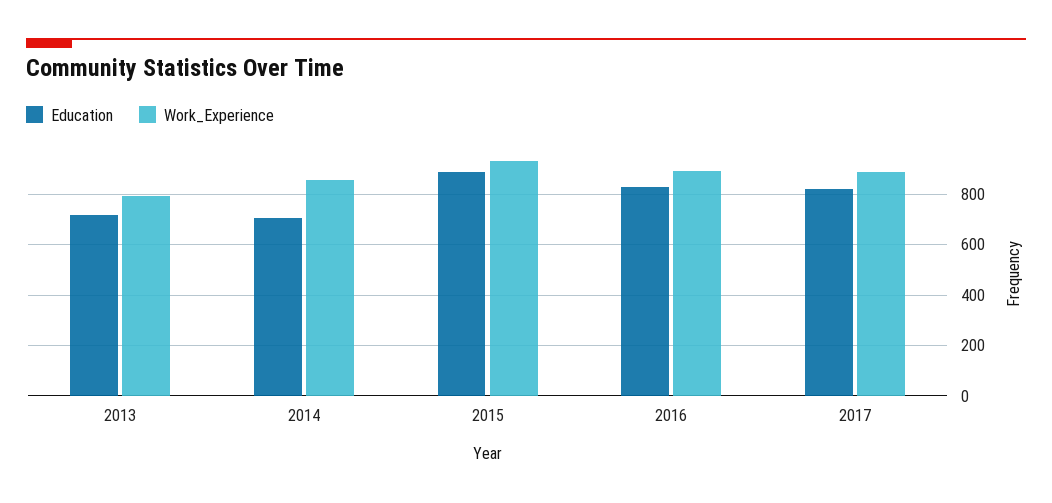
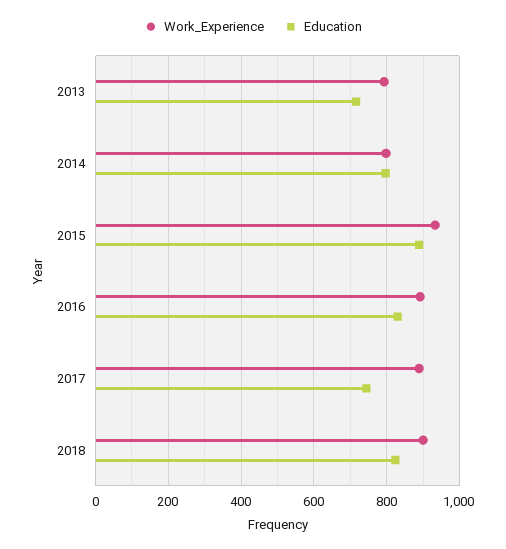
Education, 2014: 700 -> 800
Work_Experience, 2014: 850 -> 800
Education, 2017: 825 -> 740
Work_Experience, 2018: none -> 900
Education, 2018: none -> 820

